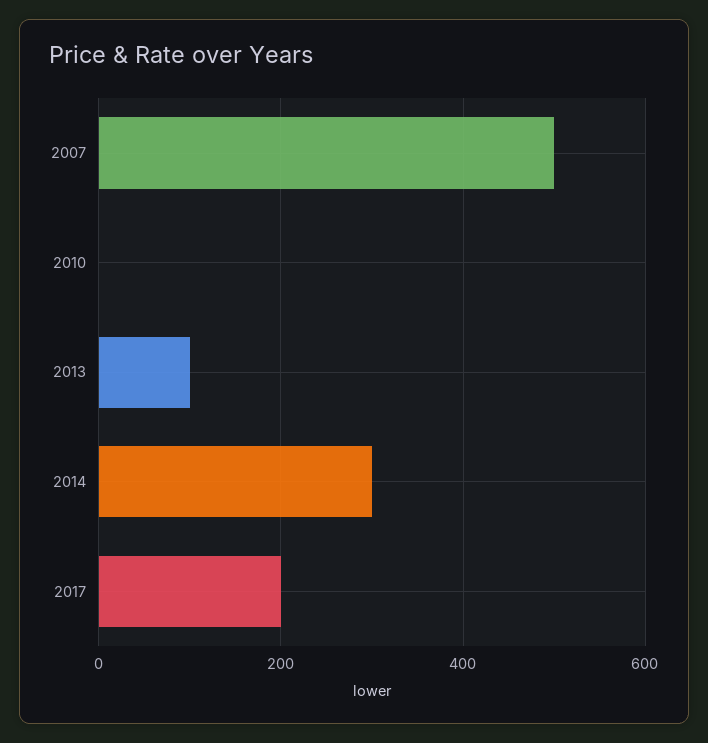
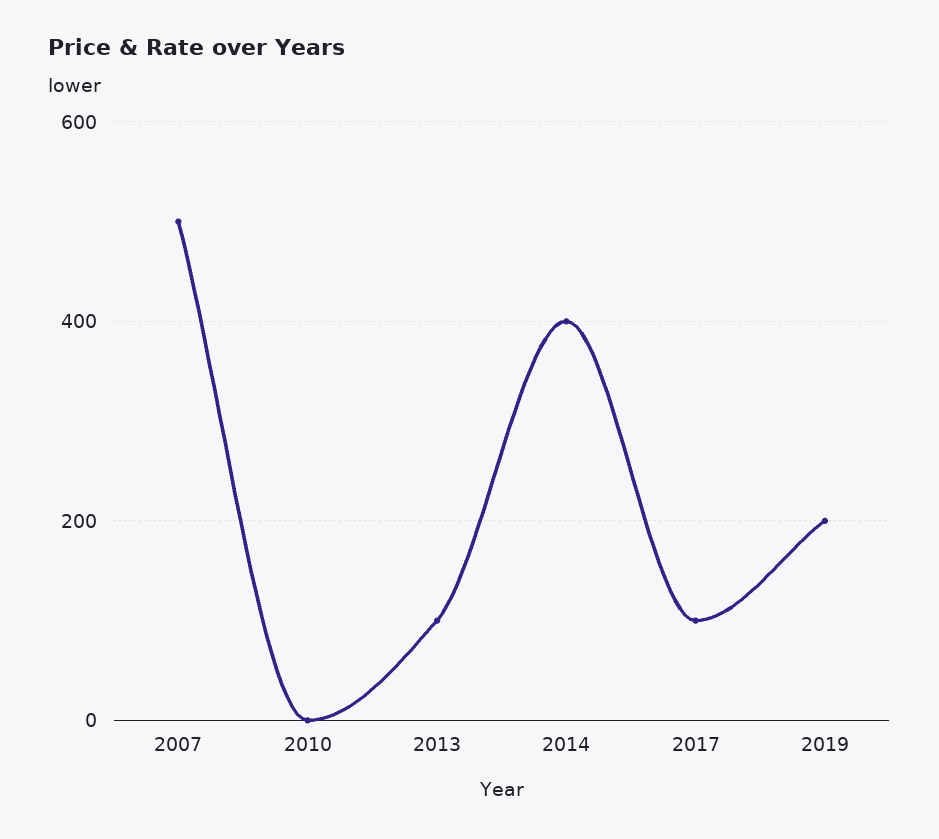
2014: 300 -> 400
2017: 200 -> 100
2019: none -> 200

